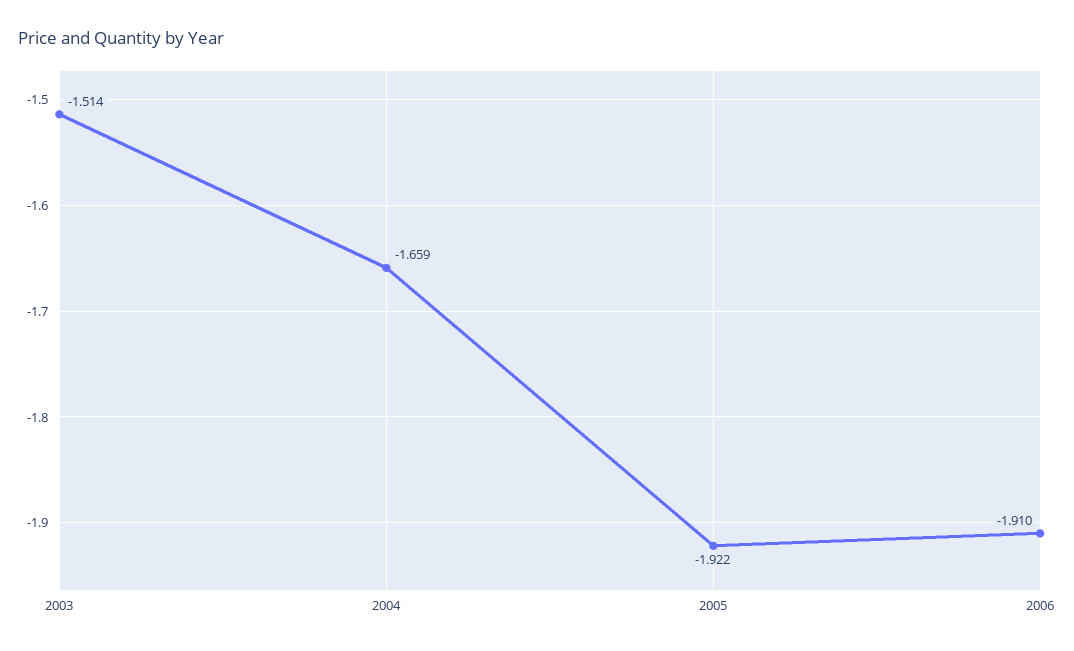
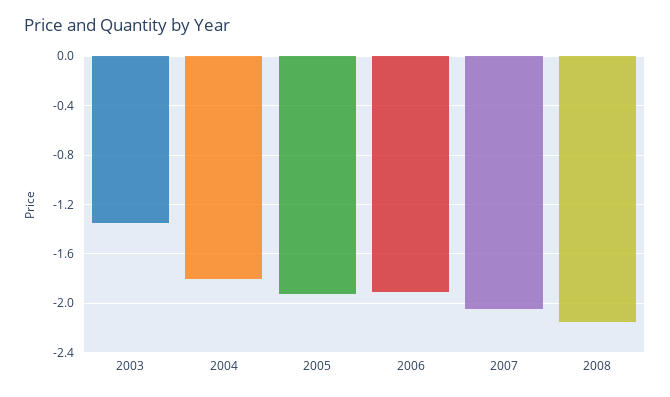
2003: -1.514 -> -1.35
2004: -1.659 -> -1.8
2007: none -> -2.05
2008: none -> -2.15

